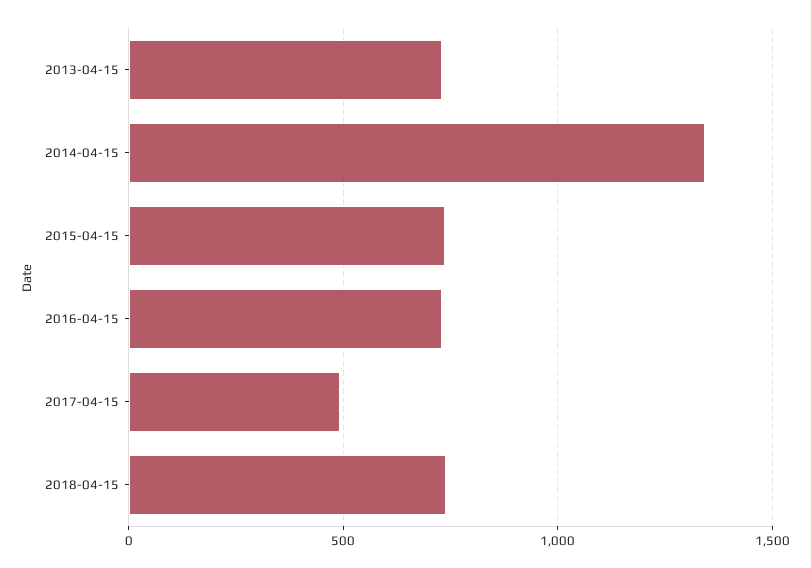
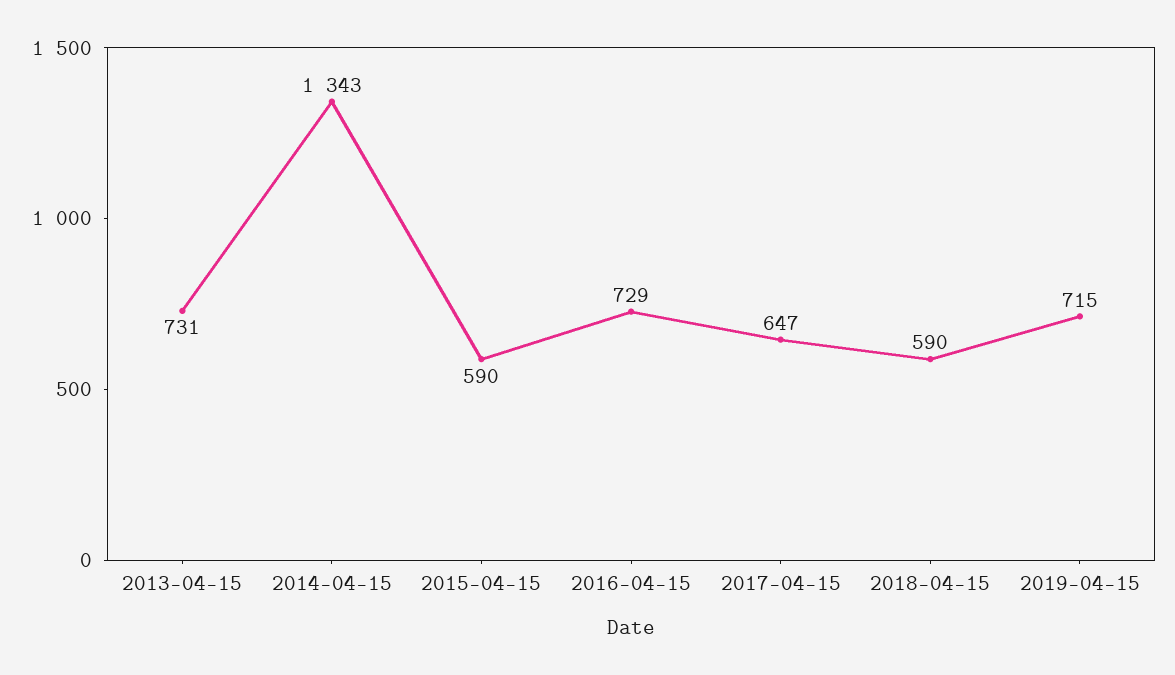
2015-04-15: 750 -> 590
2017-04-15: 500 -> 647
2018-04-15: 750 -> 590
2019-04-15: none -> 715

